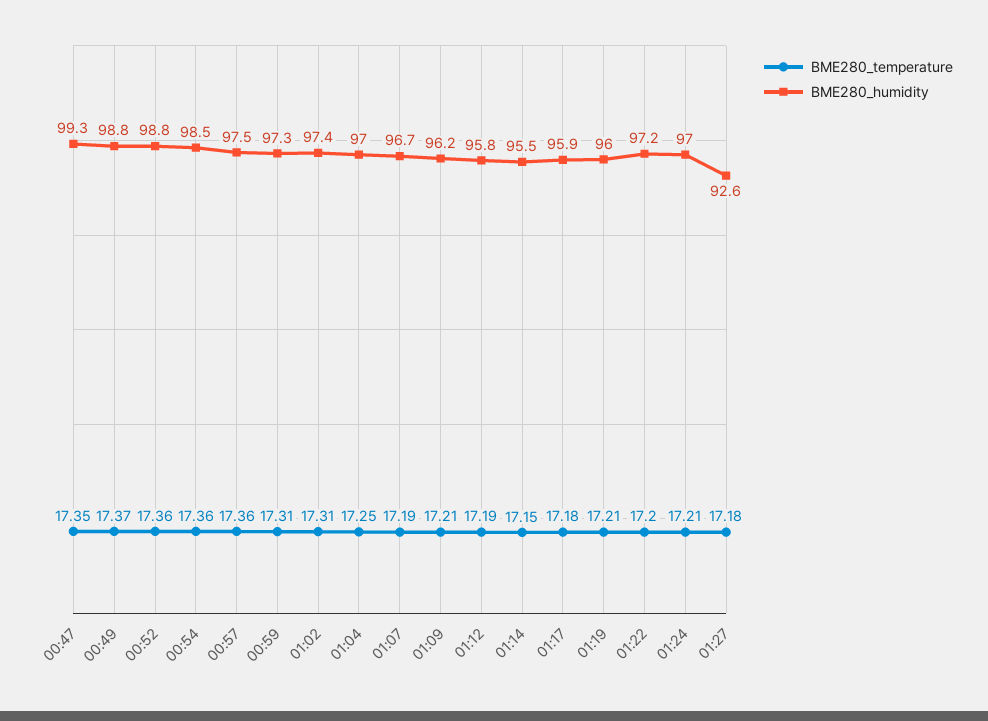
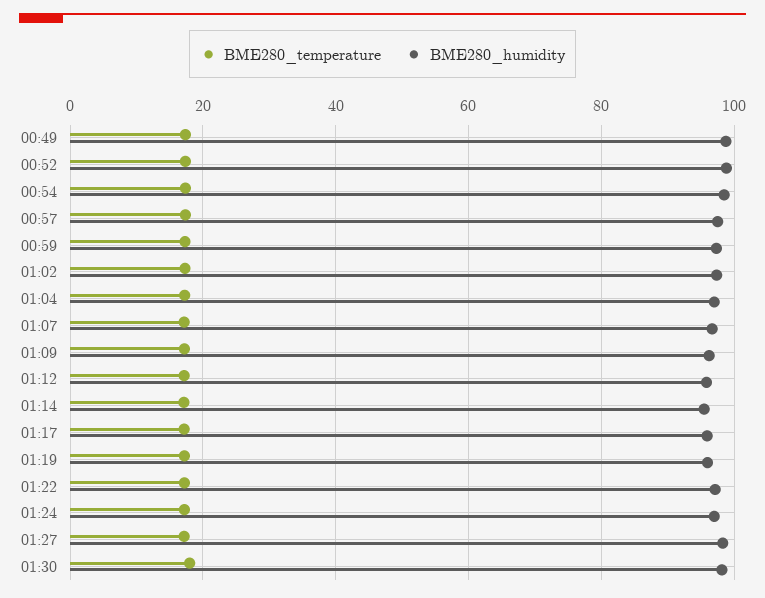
BME280_temperature, 00:47: 17.35 -> none
BME280_humidity, 00:47: 99.3 -> none
BME280_humidity, 01:27: 92.6 -> 98
BME280_temperature, 01:30: none -> 18
BME280_humidity, 01:30: none -> 98

